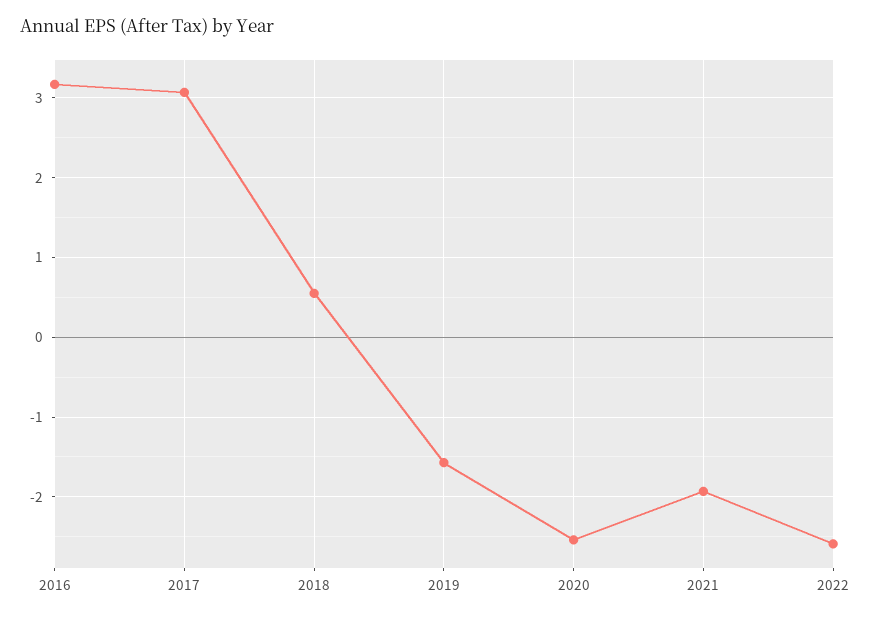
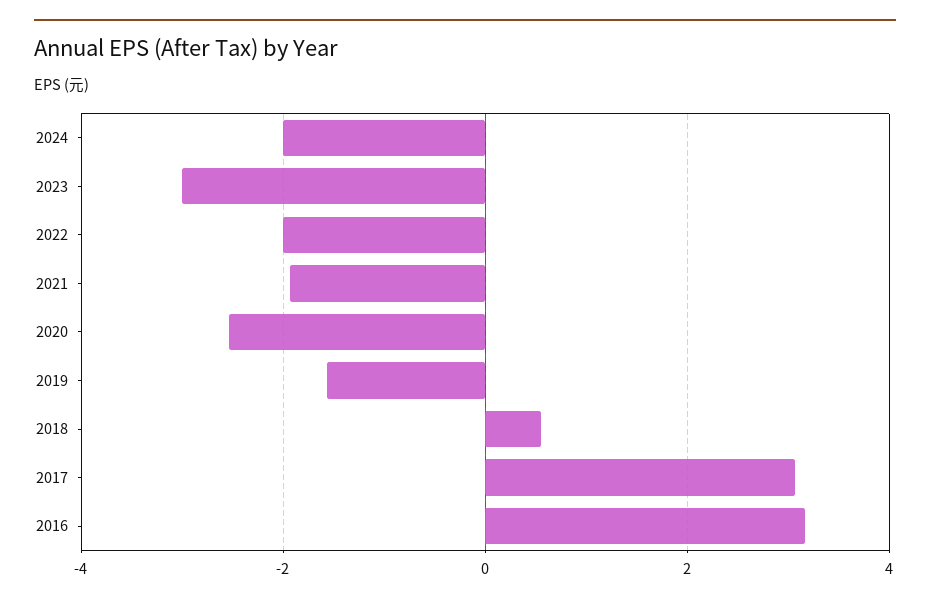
2022: -2.6 -> -2
2024: none -> -2
2023: none -> -3

